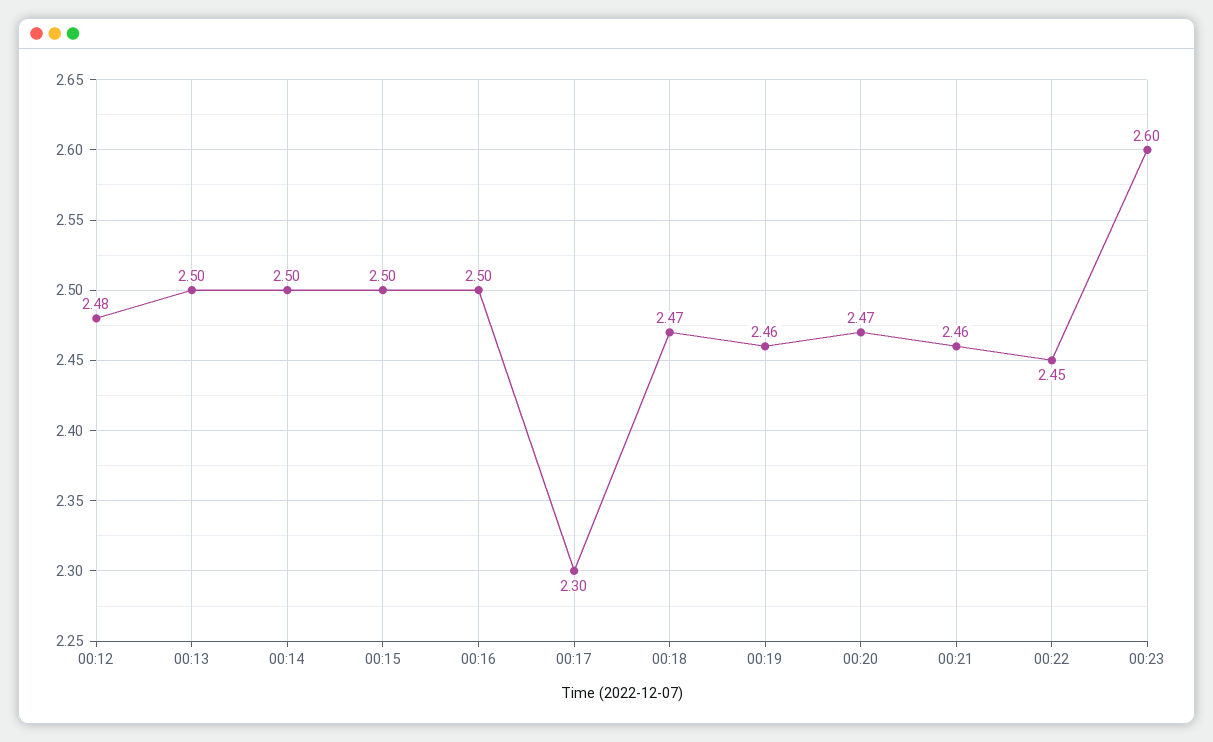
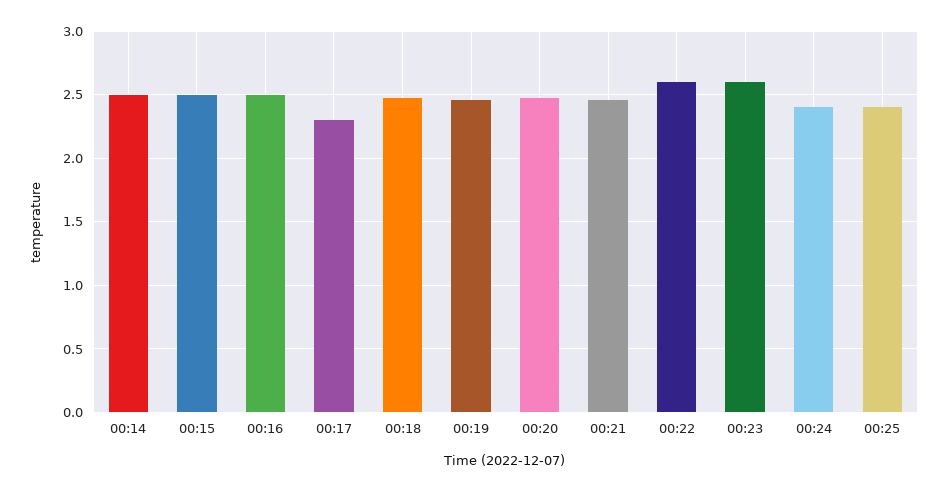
00:12: 2.48 -> none
00:13: 2.5 -> none
00:22: 2.45 -> 2.6
00:24: none -> 2.4
00:25: none -> 2.4

